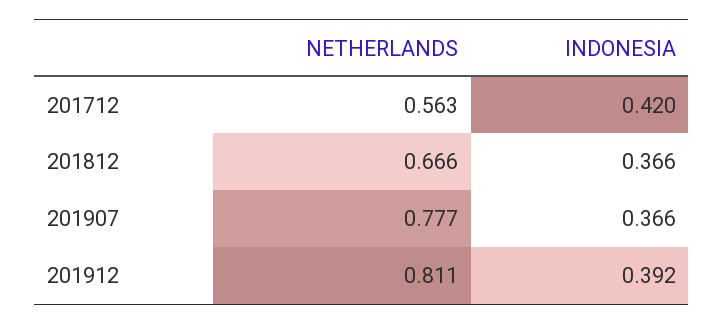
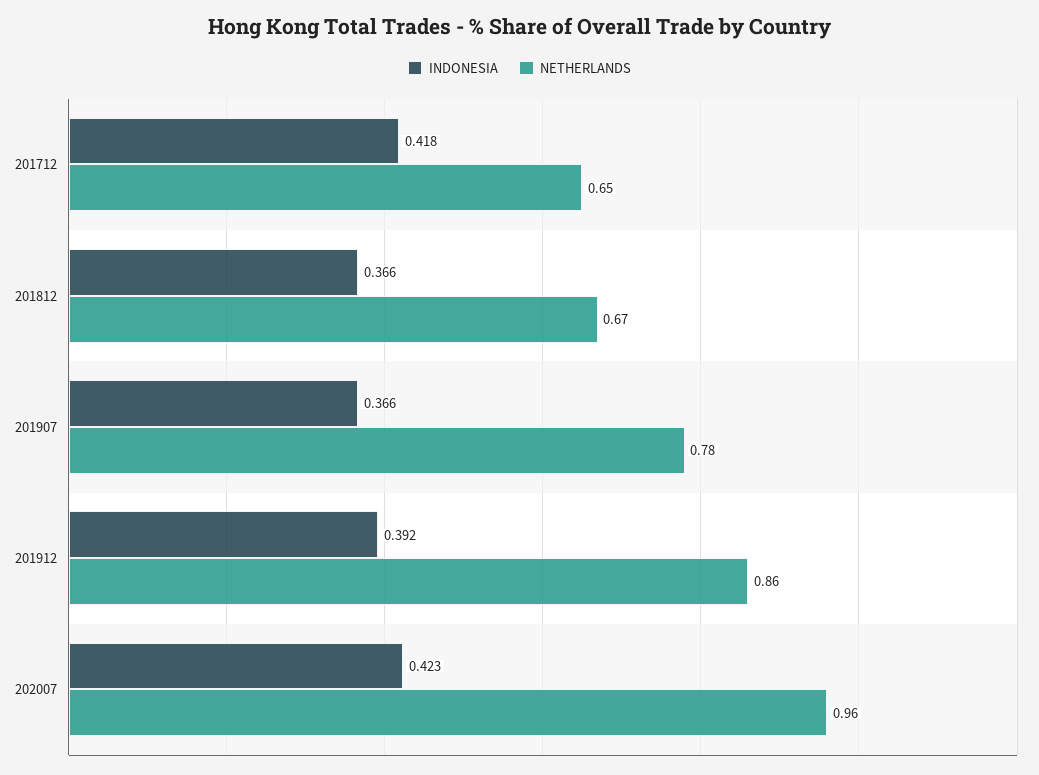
NETHERLANDS, 201712: 0.563 -> 0.65
INDONESIA, 201712: 0.42 -> 0.418
NETHERLANDS, 201912: 0.811 -> 0.86
INDONESIA, 202007: none -> 0.423
NETHERLANDS, 202007: none -> 0.96

